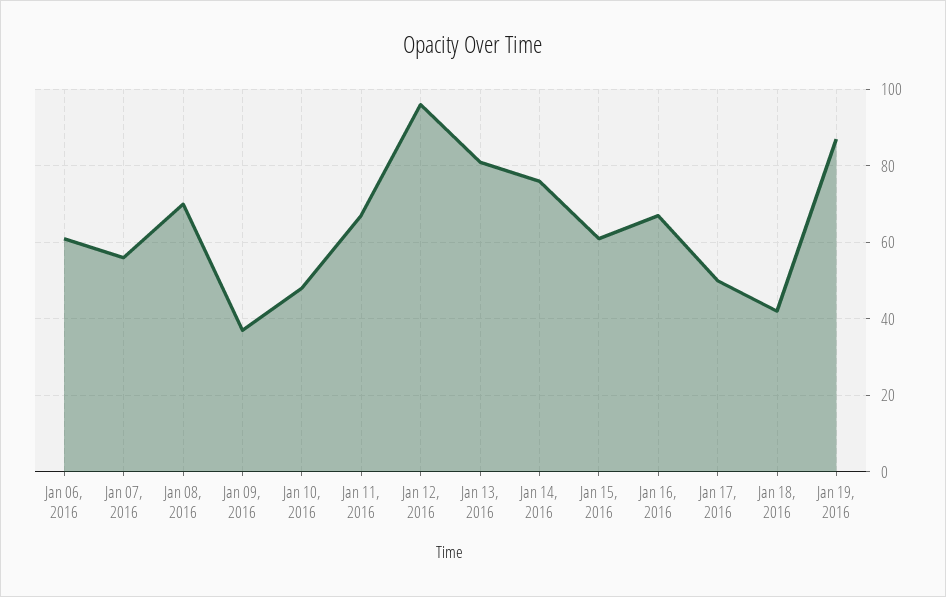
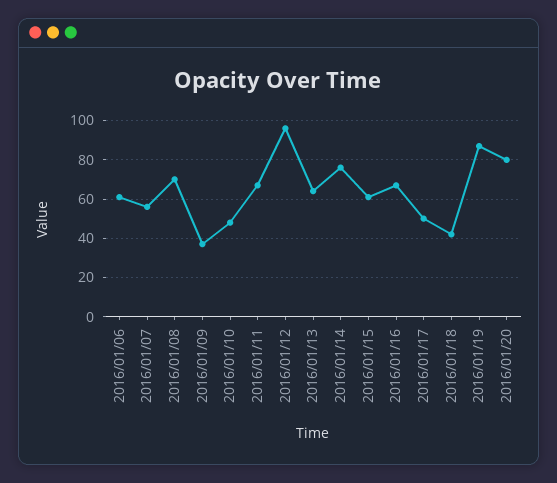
Jan 13, 2016: 80 -> 65
2016/01/20: none -> 80

